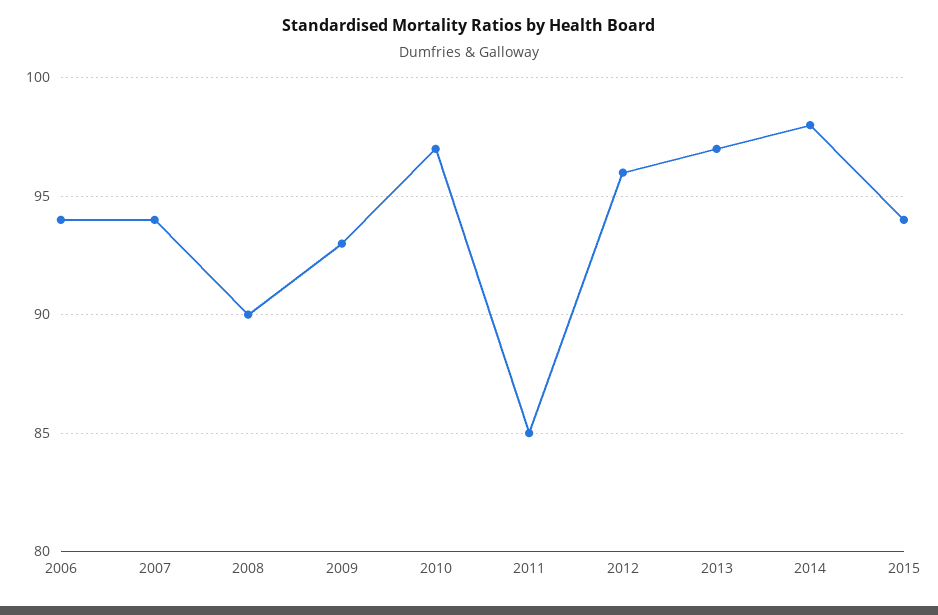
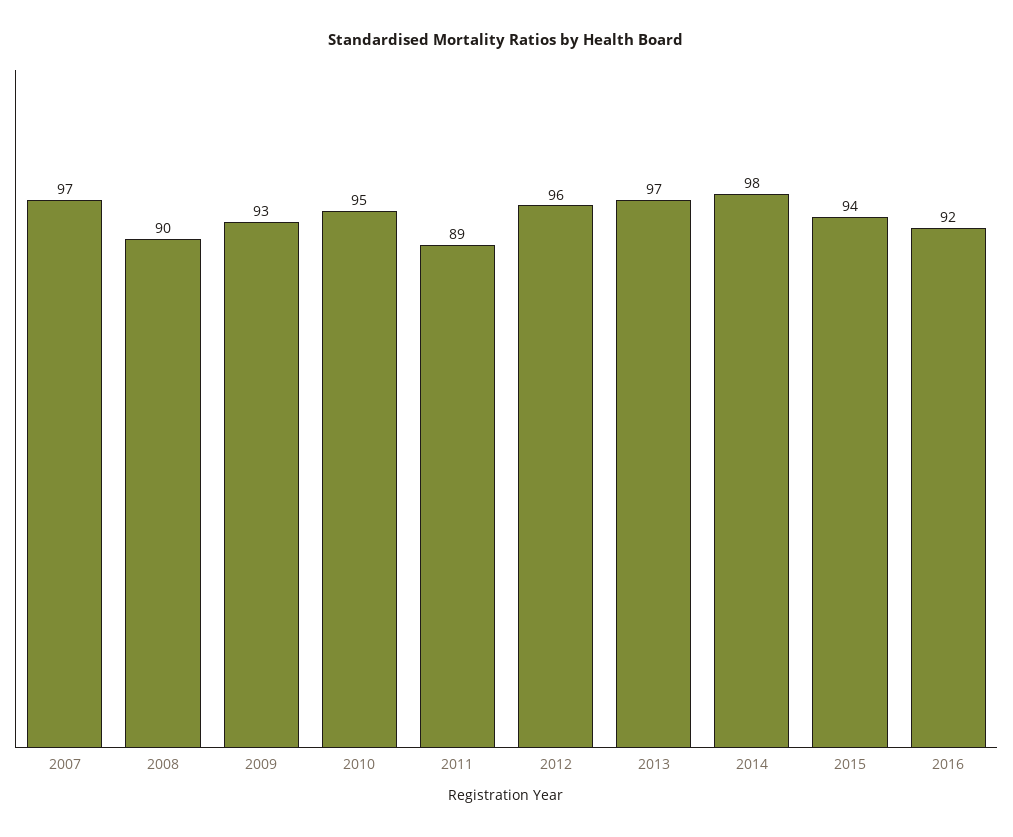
2006: 94 -> none
2007: 94 -> 97
2010: 97 -> 95
2011: 85 -> 89
2016: none -> 92

